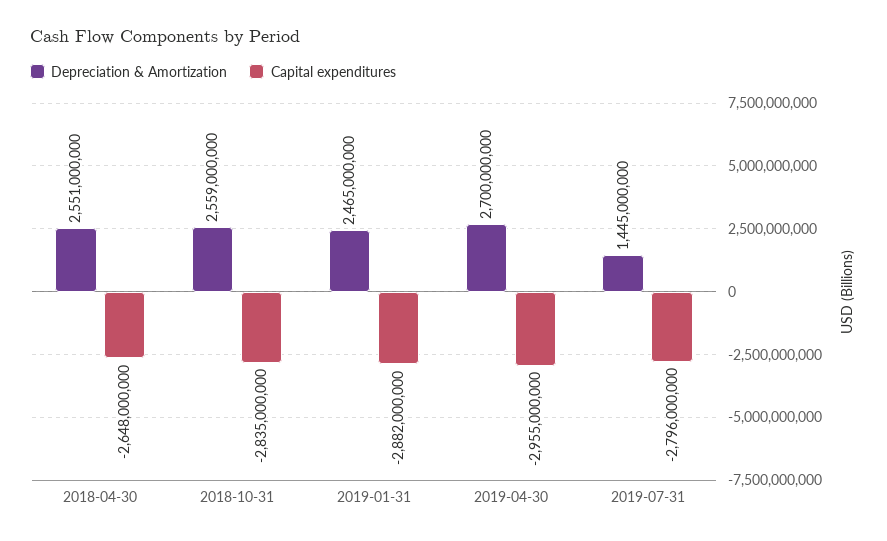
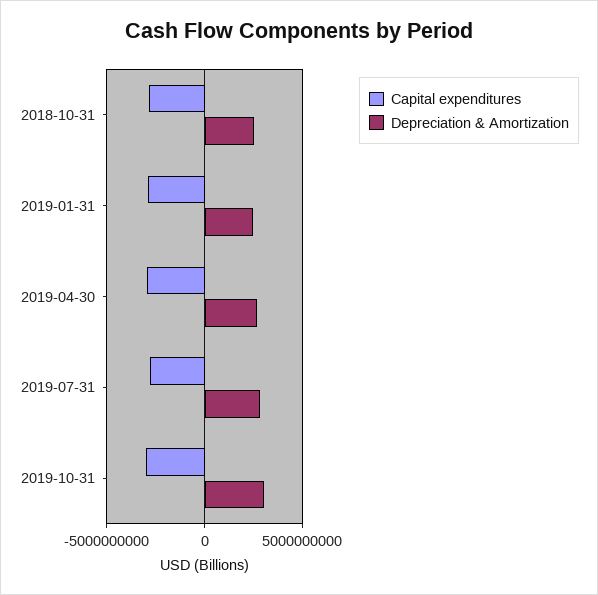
Depreciation & Amortization, 2018-04-30: 2551000000 -> none
Capital expenditures, 2018-04-30: -2648000000 -> none
Depreciation & Amortization, 2019-07-31: 1445000000 -> 3000000000
Capital expenditures, 2019-10-31: none -> -3000000000
Depreciation & Amortization, 2019-10-31: none -> 3000000000

